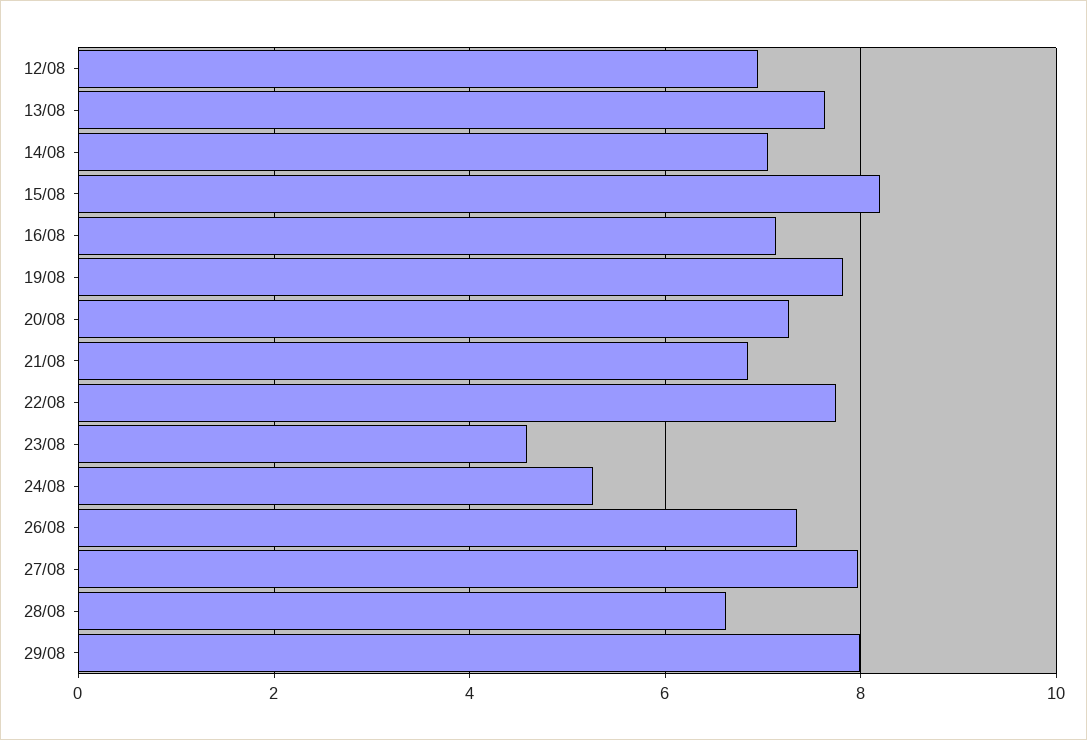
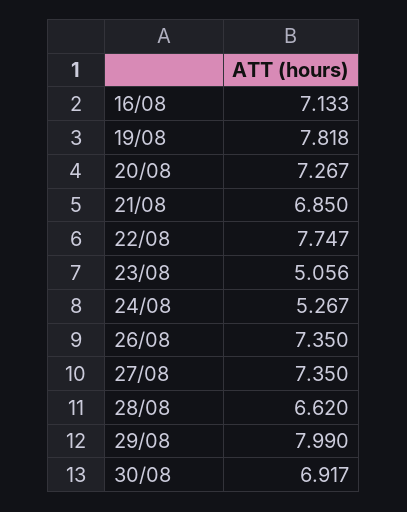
12/08: 7 -> none
13/08: 7.6 -> none
14/08: 7 -> none
15/08: 8.2 -> none
23/08: 4.6 -> 5.056
27/08: 8 -> 7.35
30/08: none -> 6.917

